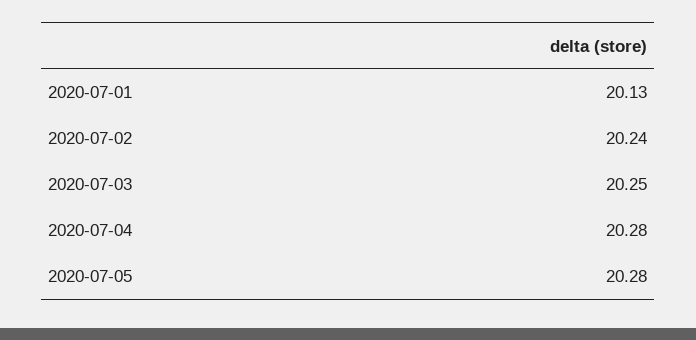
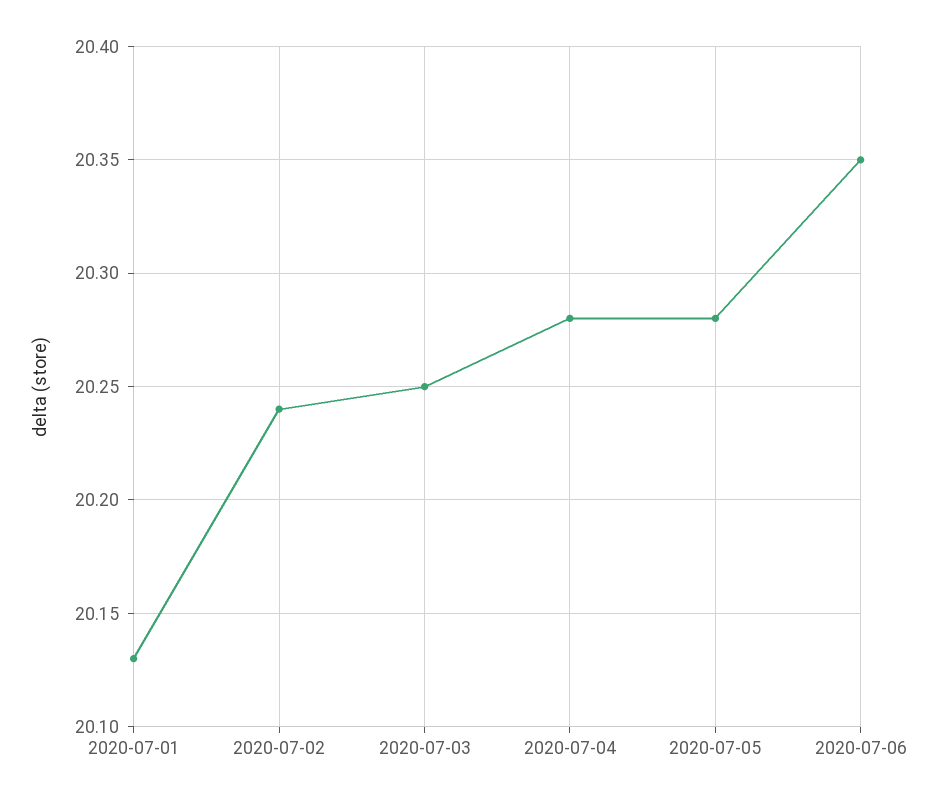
2020-07-06: none -> 20.35

